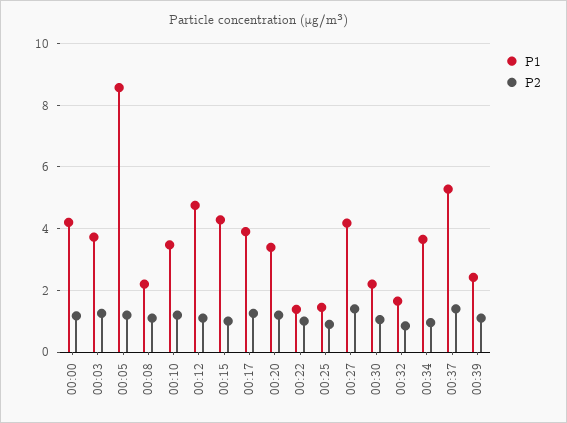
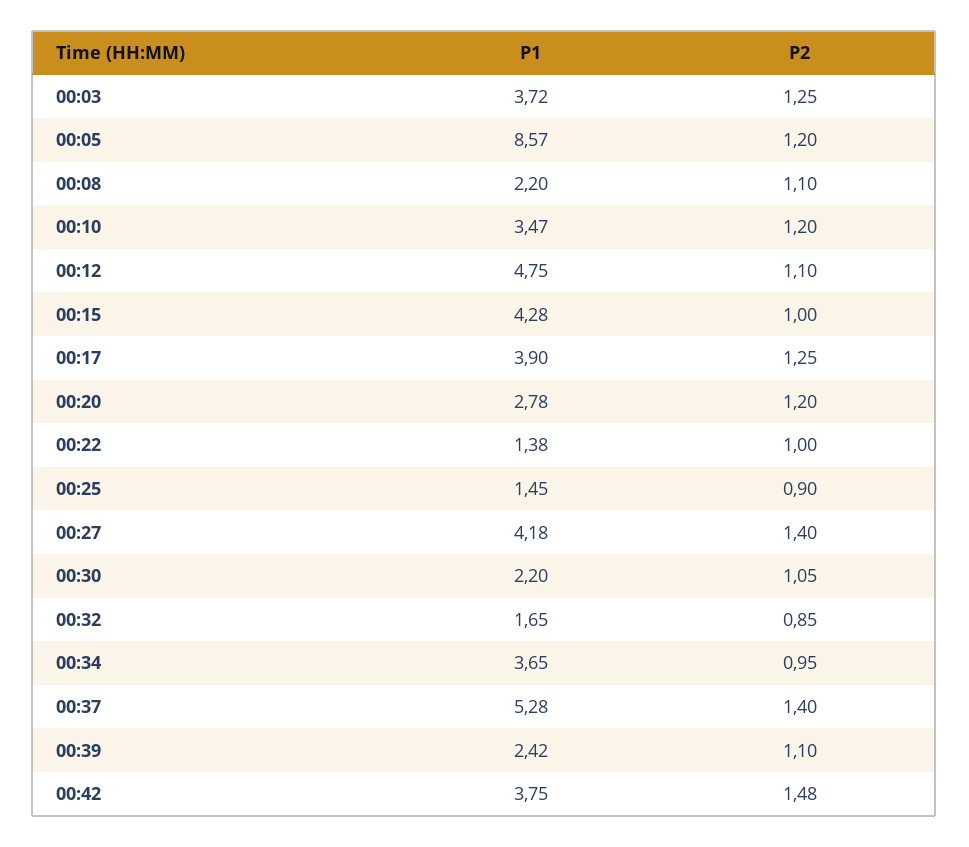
P1, 00:00: 4.2 -> none
P2, 00:00: 1.2 -> none
P1, 00:20: 3.4 -> 2.78
P1, 00:42: none -> 3.75
P2, 00:42: none -> 1.48

